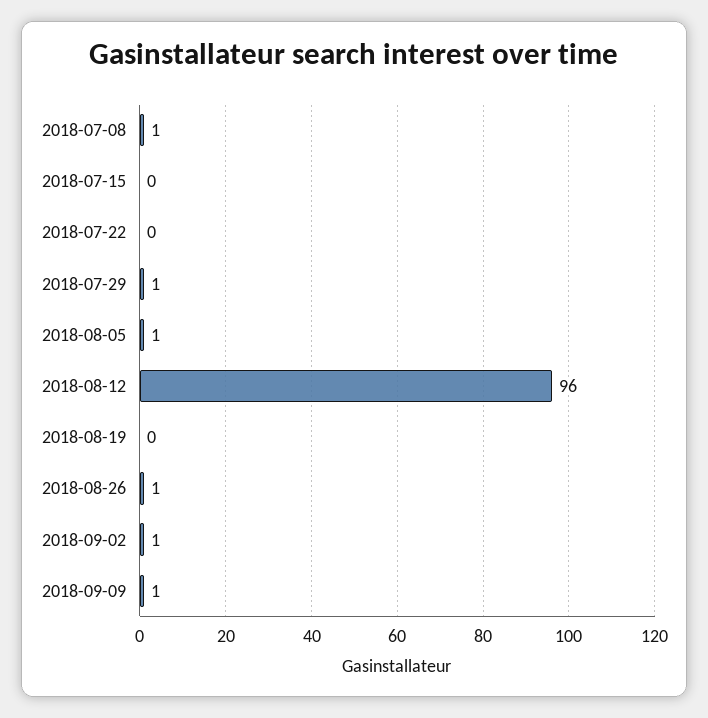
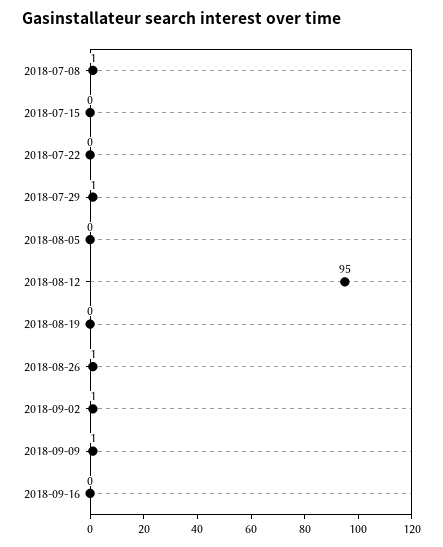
2018-08-05: 1 -> 0
2018-08-12: 96 -> 95
2018-09-16: none -> 0

